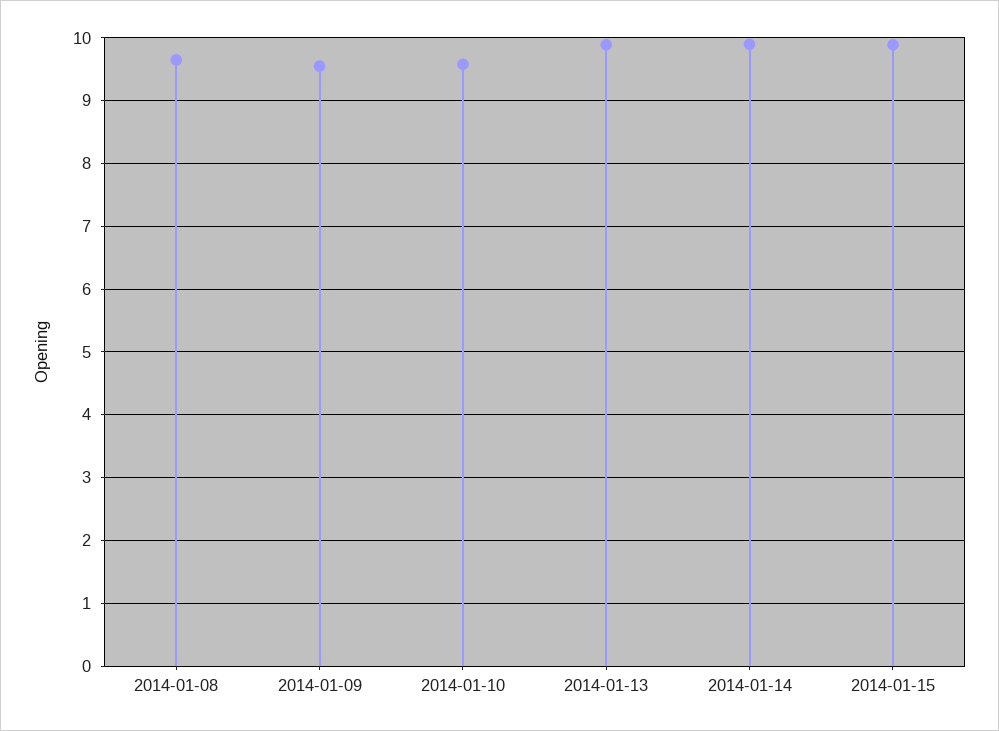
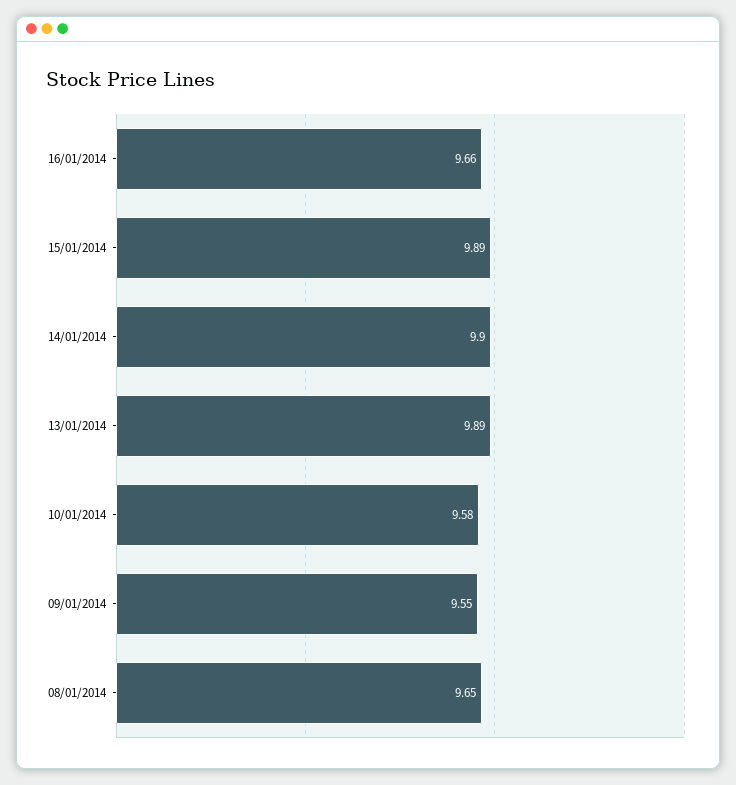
16/01/2014: none -> 9.66

